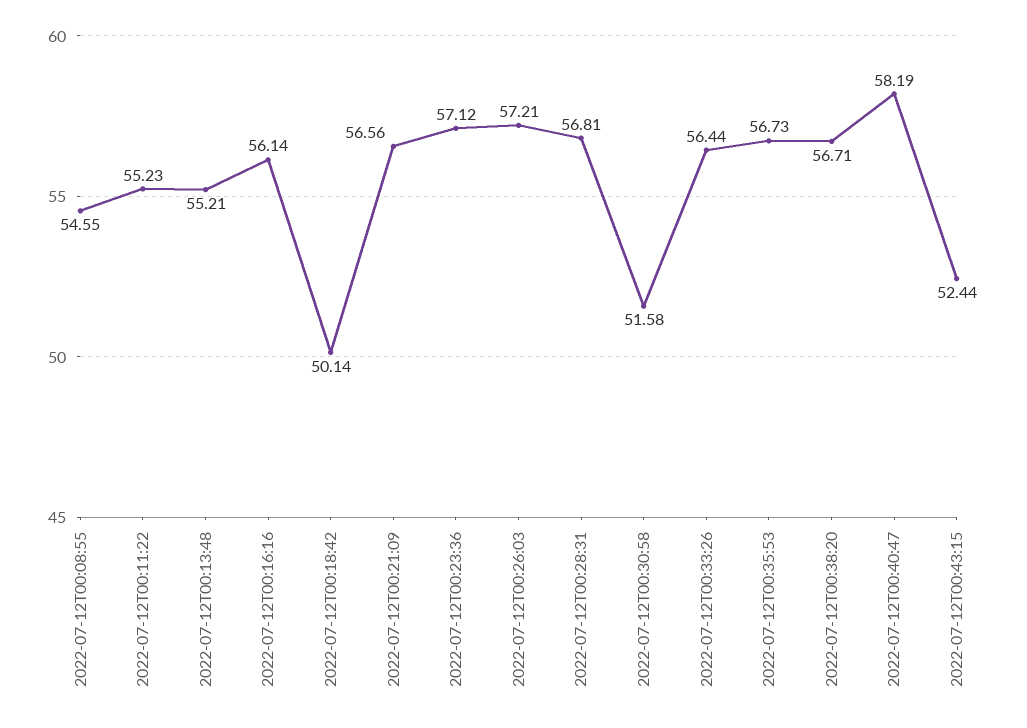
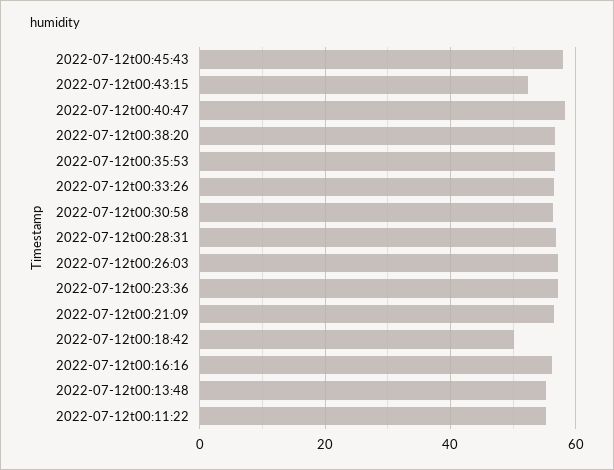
2022-07-12T00:08:55: 54.55 -> none
2022-07-12T00:30:58: 51.58 -> 56
2022-07-12t00:45:43: none -> 58

